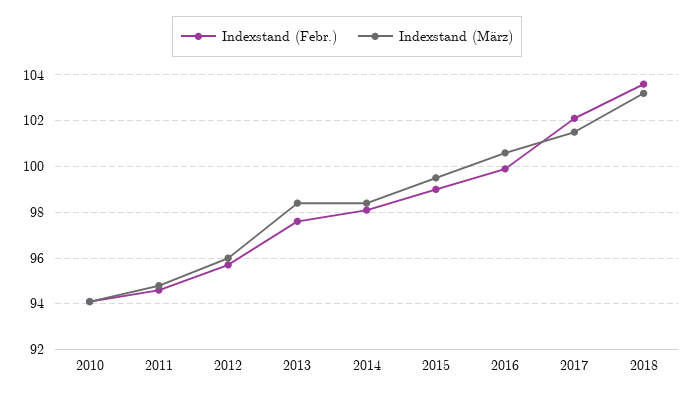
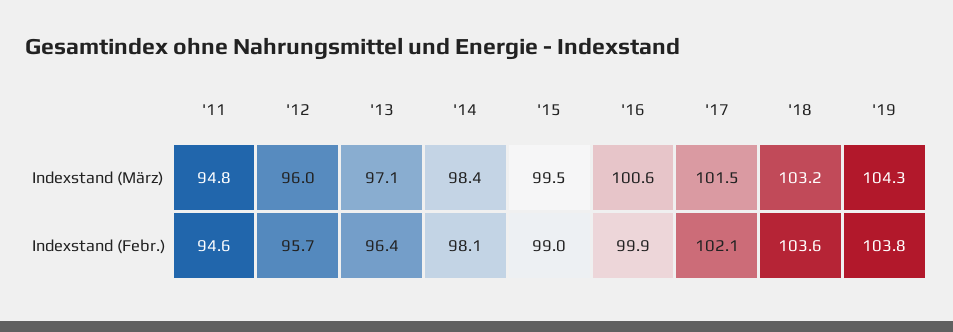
Indexstand (Febr.), 2010: 94 -> none
Indexstand (März), 2010: 94 -> none
Indexstand (Febr.), 2013: 97.5 -> 96.4
Indexstand (März), 2013: 98.5 -> 97.1
Indexstand (März), '19: none -> 104.3
Indexstand (Febr.), '19: none -> 103.8

